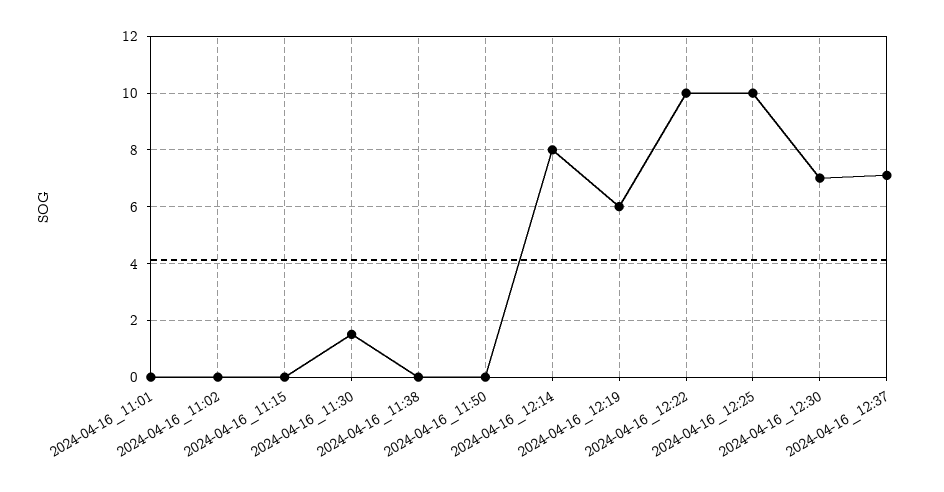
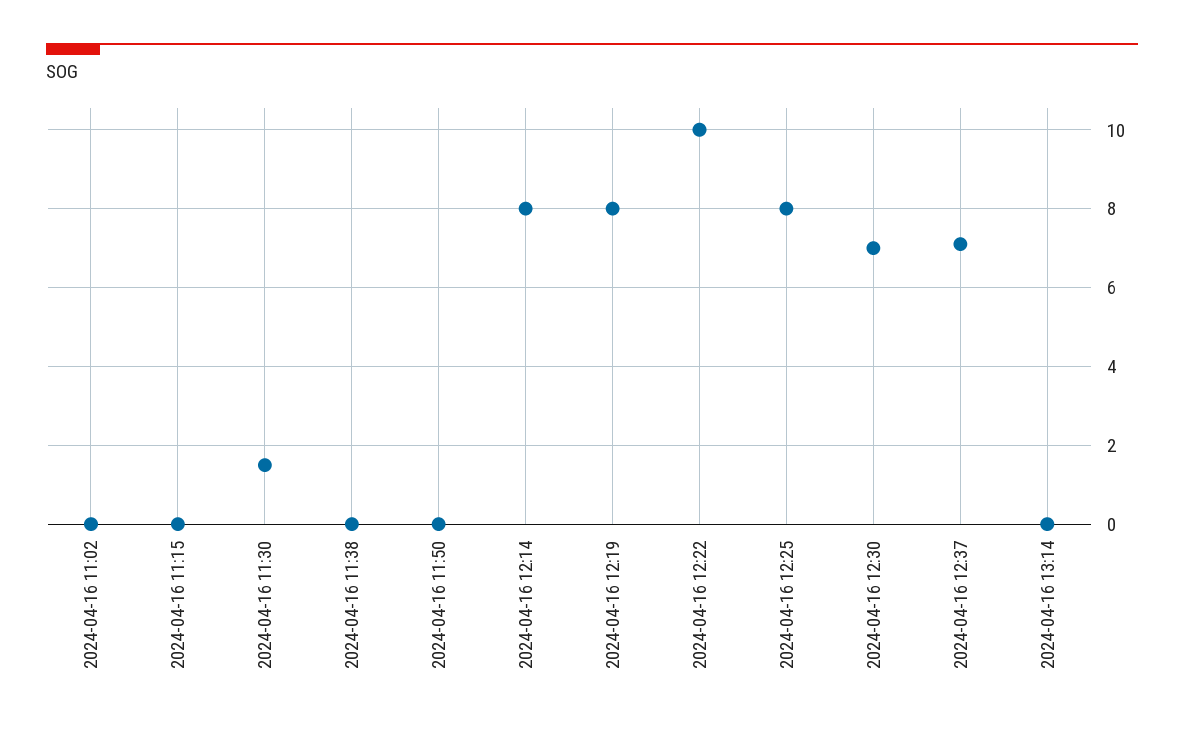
2024-04-16_11:01: 0 -> none
2024-04-16_12:19: 6 -> 8
2024-04-16_12:25: 10 -> 8
2024-04-16 13:14: none -> 0

